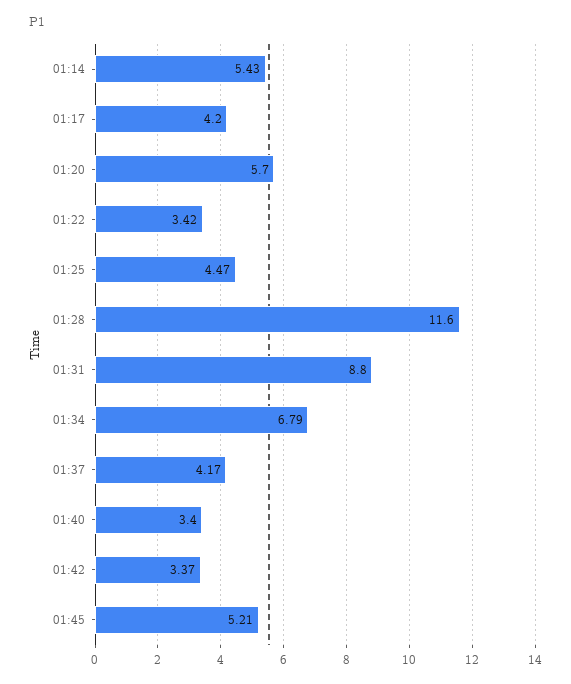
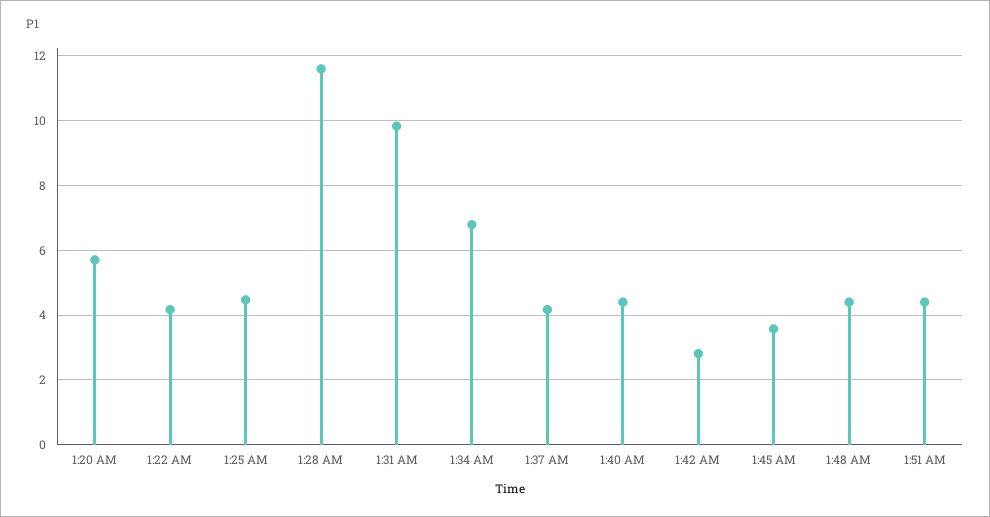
01:14: 5.43 -> none
01:17: 4.2 -> none
01:22: 3.42 -> 4.2
01:31: 8.8 -> 9.8
01:40: 3.4 -> 4.4
01:42: 3.37 -> 2.8
01:45: 5.21 -> 3.6
1:48 AM: none -> 4.4
1:51 AM: none -> 4.4

